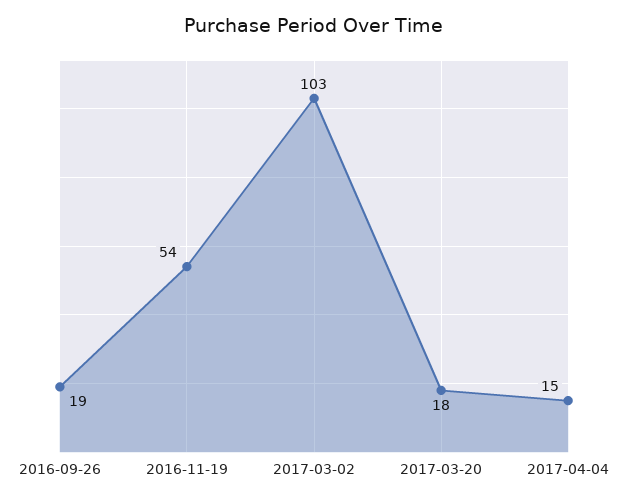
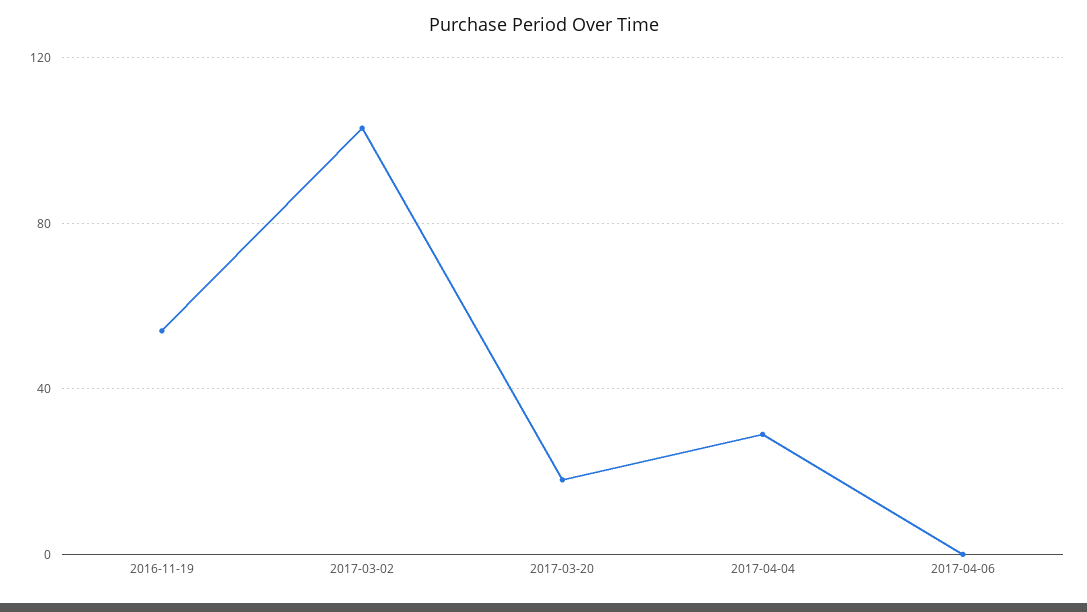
2016-09-26: 19 -> none
2017-04-04: 15 -> 30
2017-04-06: none -> 0

